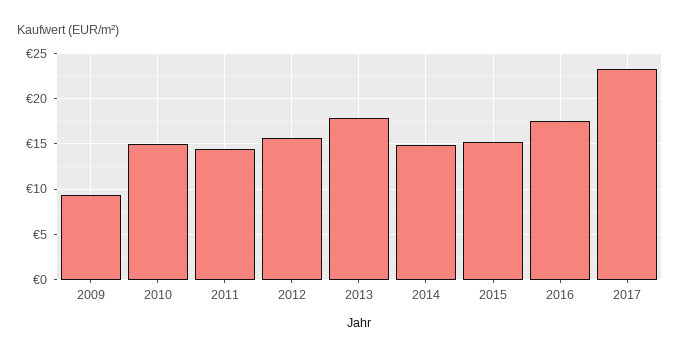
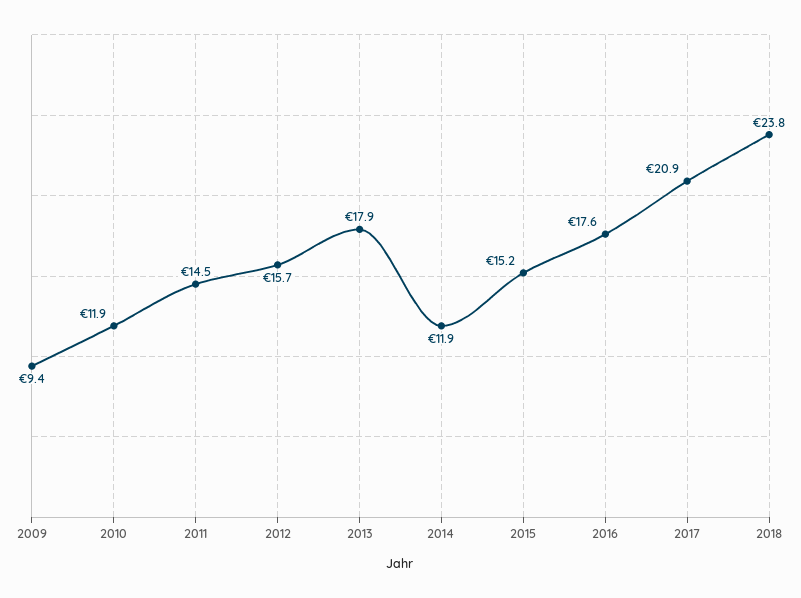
2010: 15 -> 11.9
2014: 15 -> 11.9
2017: 23 -> 20.9
2018: none -> 23.8

